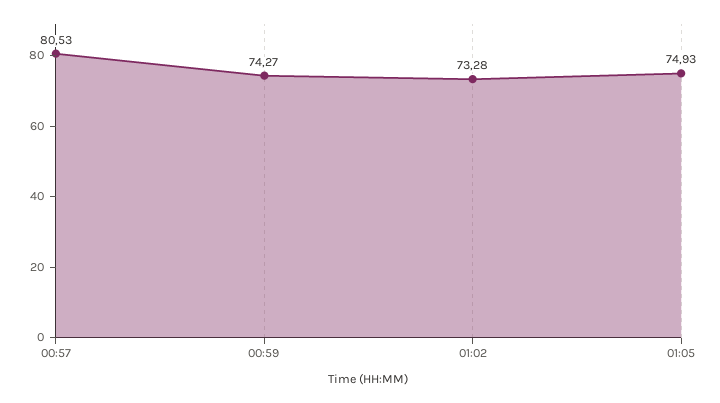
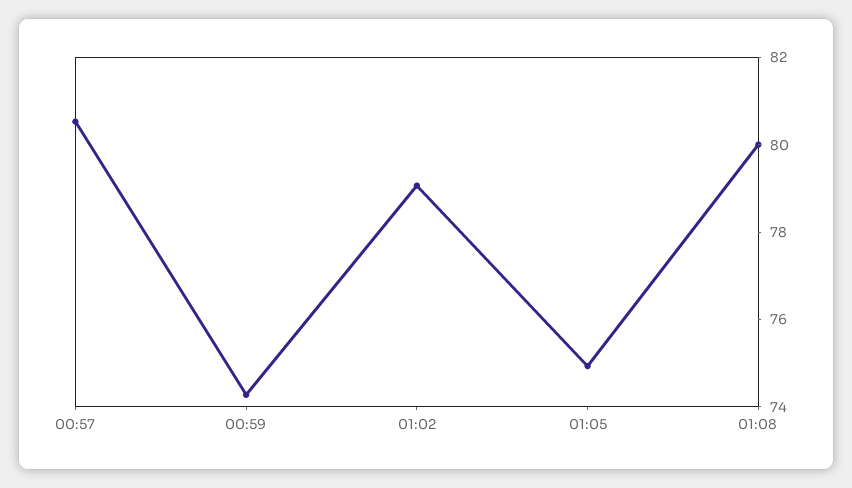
01:02: 73.28 -> 79
01:08: none -> 80

